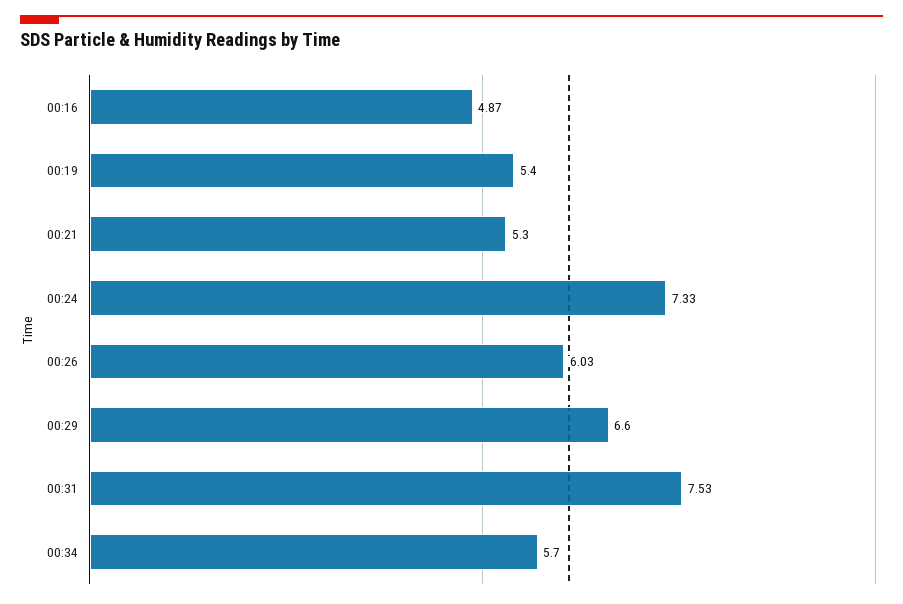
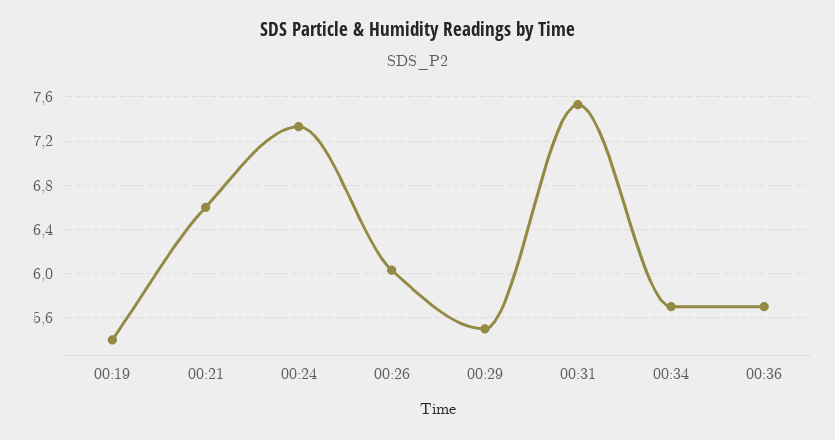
00:16: 4.87 -> none
00:21: 5.3 -> 6.6
00:29: 6.6 -> 5.5
00:36: none -> 5.7

